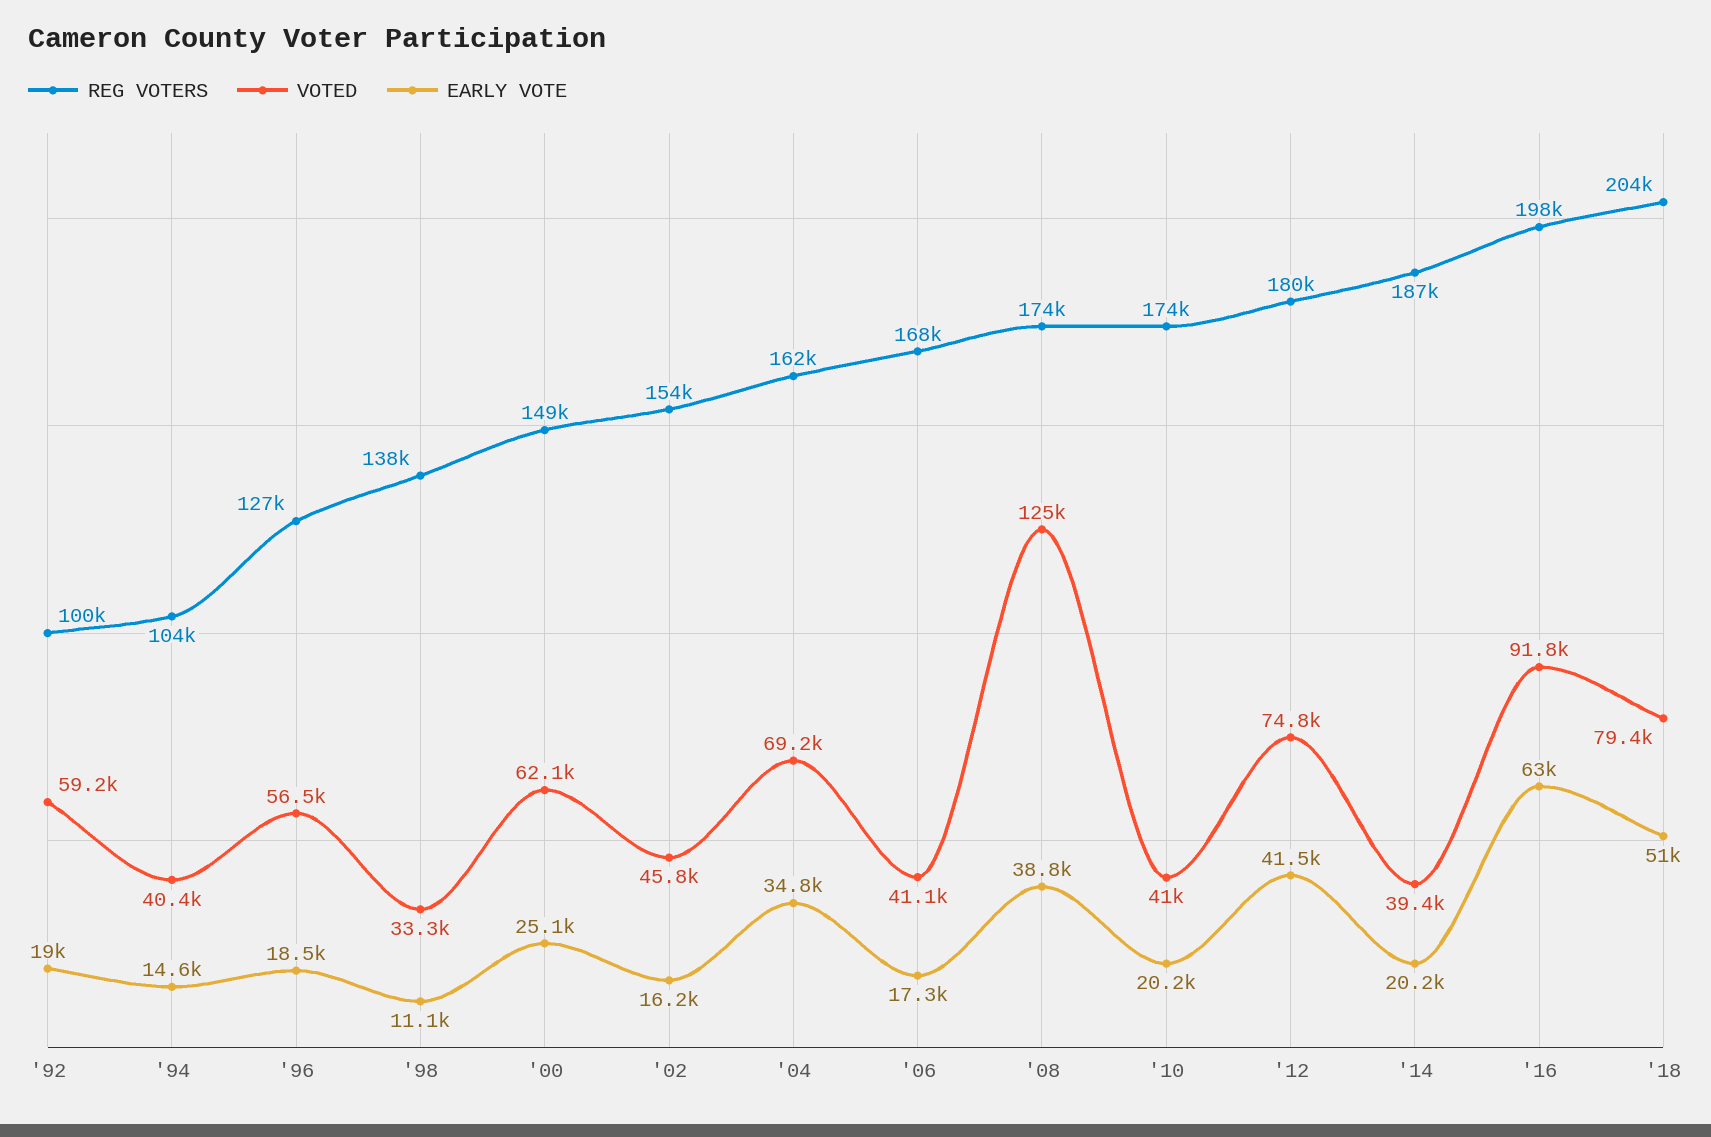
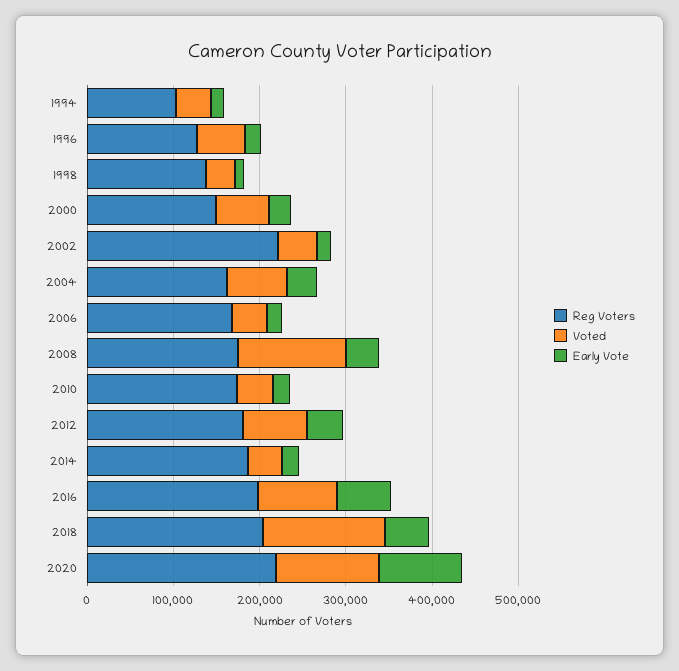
REG VOTERS, '92: 100000 -> none
VOTED, '92: 59200 -> none
EARLY VOTE, '92: 19000 -> none
REG VOTERS, '02: 154000 -> 220000
VOTED, '18: 79400 -> 140000
REG VOTERS, 2020: none -> 220000
VOTED, 2020: none -> 120000
EARLY VOTE, 2020: none -> 100000

